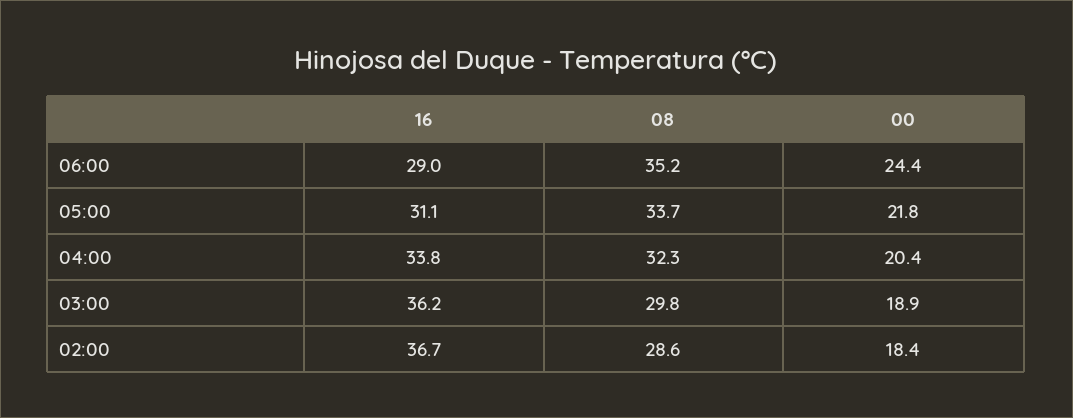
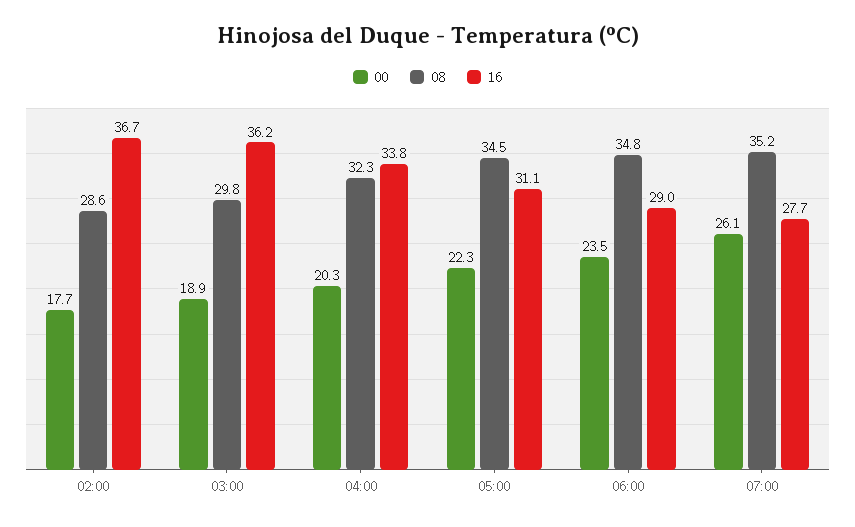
08, 06:00: 35.2 -> 34.8
00, 06:00: 24.4 -> 23.5
08, 05:00: 33.7 -> 34.5
00, 05:00: 21.8 -> 22.3
00, 04:00: 20.4 -> 20.3
00, 02:00: 18.4 -> 17.7
00, 07:00: none -> 26.1
08, 07:00: none -> 35.2
16, 07:00: none -> 27.7

